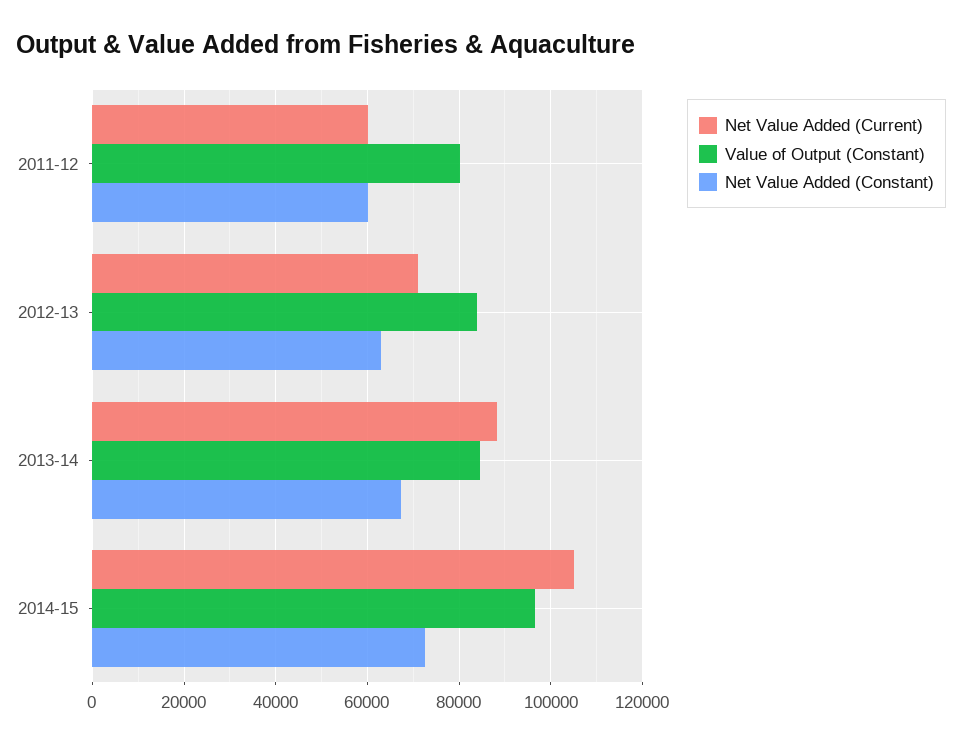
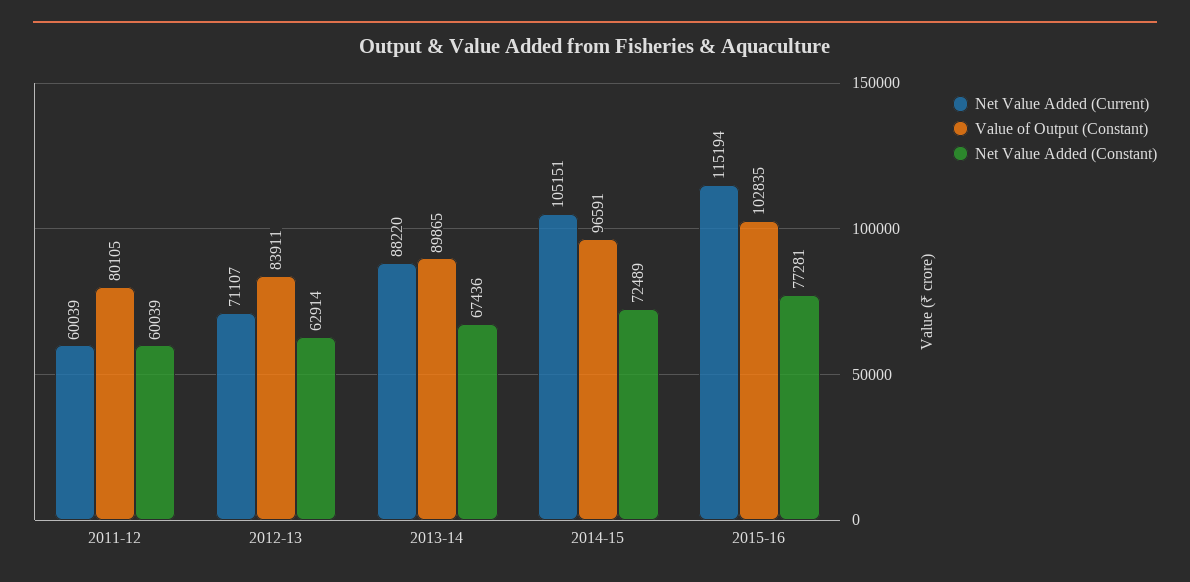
Value of Output (Constant), 2013-14: 84000 -> 89865
Net Value Added (Current), 2015-16: none -> 115194
Value of Output (Constant), 2015-16: none -> 102835
Net Value Added (Constant), 2015-16: none -> 77281

